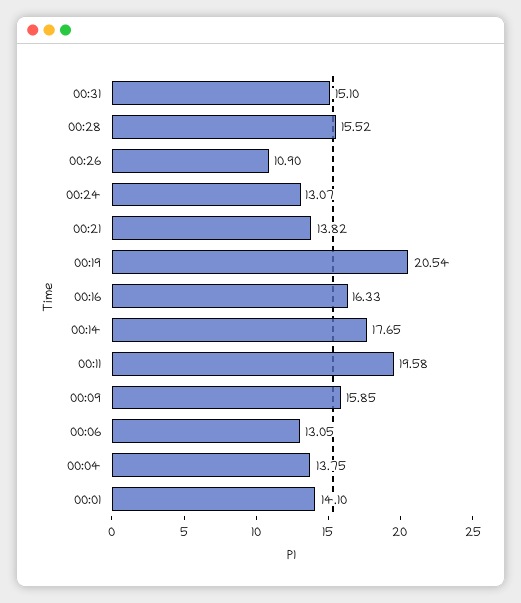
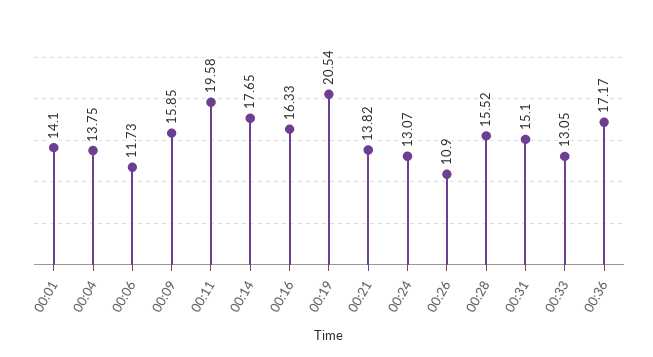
00:06: 13.05 -> 11.73
00:33: none -> 13.05
00:36: none -> 17.17

